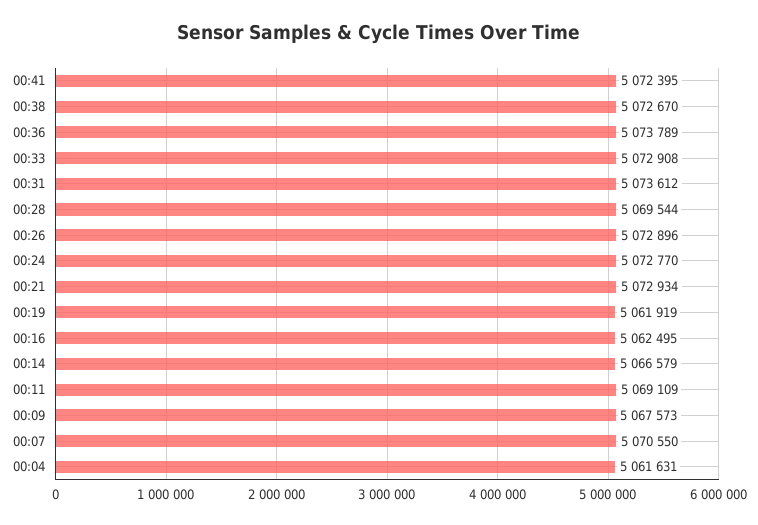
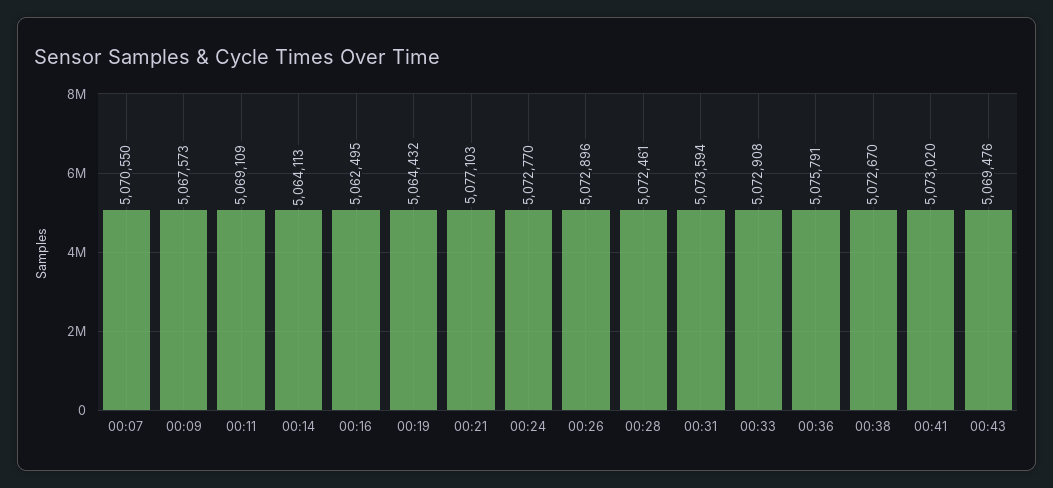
00:41: 5072395 -> 5073020
00:36: 5073789 -> 5075791
00:31: 5073612 -> 5073594
00:28: 5069544 -> 5072461
00:21: 5072934 -> 5077103
00:19: 5061919 -> 5064432
00:14: 5066579 -> 5064113
00:04: 5061631 -> none
00:43: none -> 5069476

